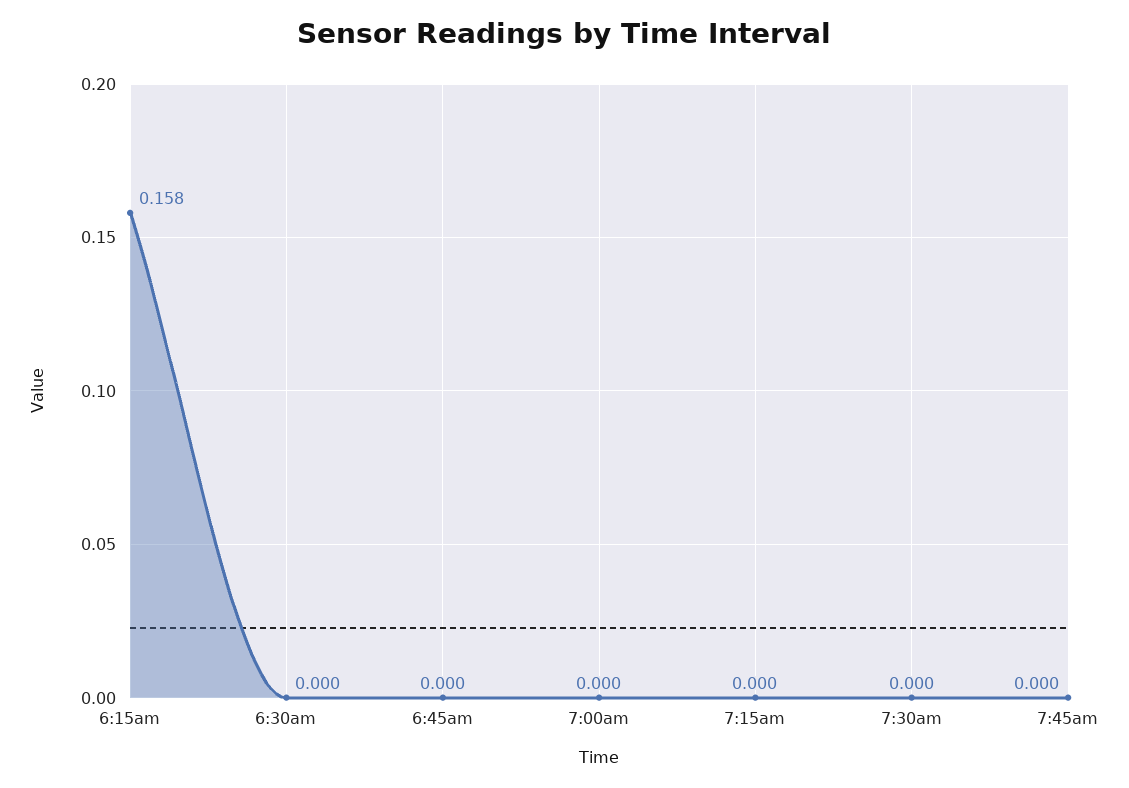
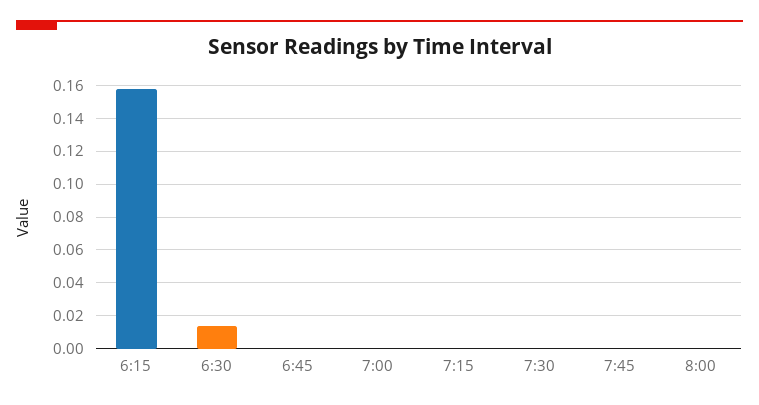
6:30am: 0 -> 0.015
8:00: none -> 0

